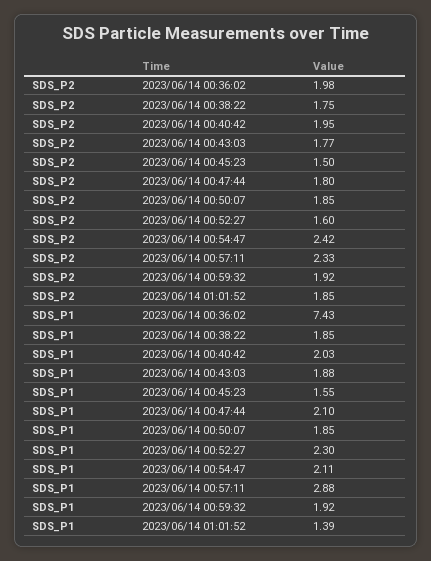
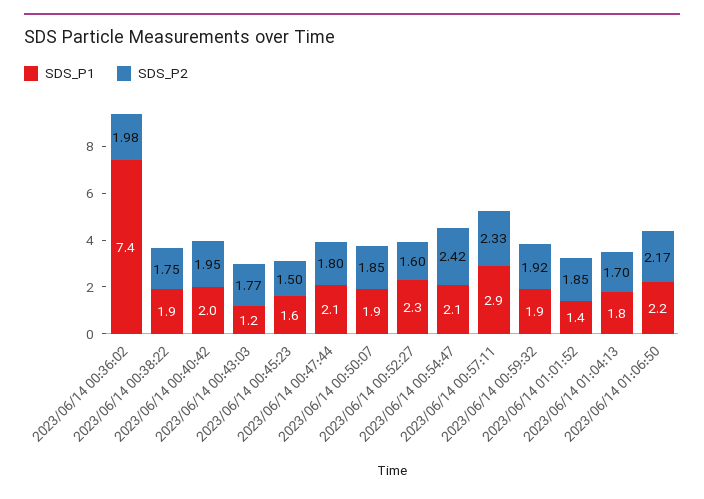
SDS_P1, 2023/06/14 00:43:03: 1.88 -> 1.2
SDS_P1, 2023/06/14 01:04:13: none -> 1.8
SDS_P2, 2023/06/14 01:04:13: none -> 1.7
SDS_P1, 2023/06/14 01:06:50: none -> 2.2
SDS_P2, 2023/06/14 01:06:50: none -> 2.17

